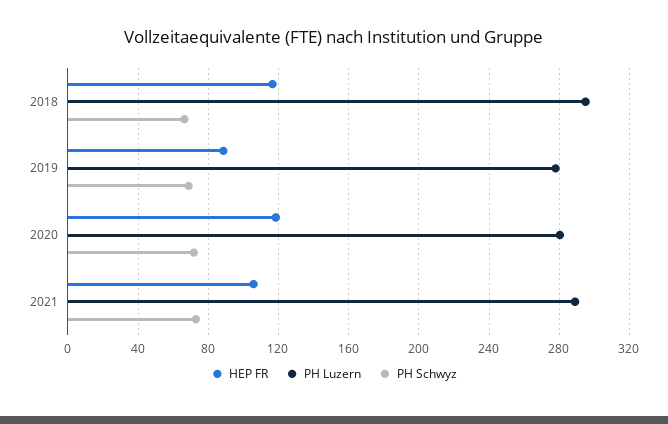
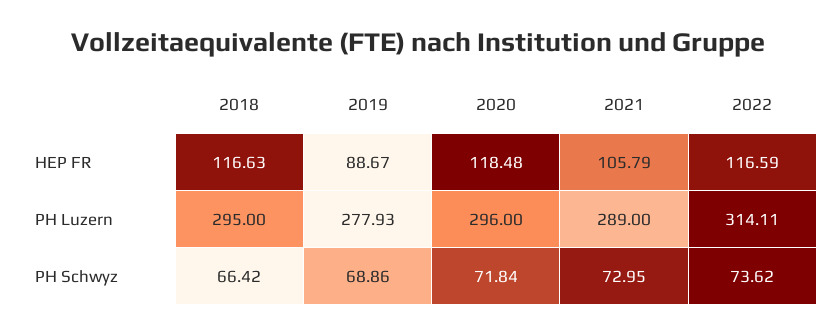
PH Luzern, 2020: 280 -> 296
HEP FR, 2022: none -> 116.59
PH Luzern, 2022: none -> 314.11
PH Schwyz, 2022: none -> 73.62

